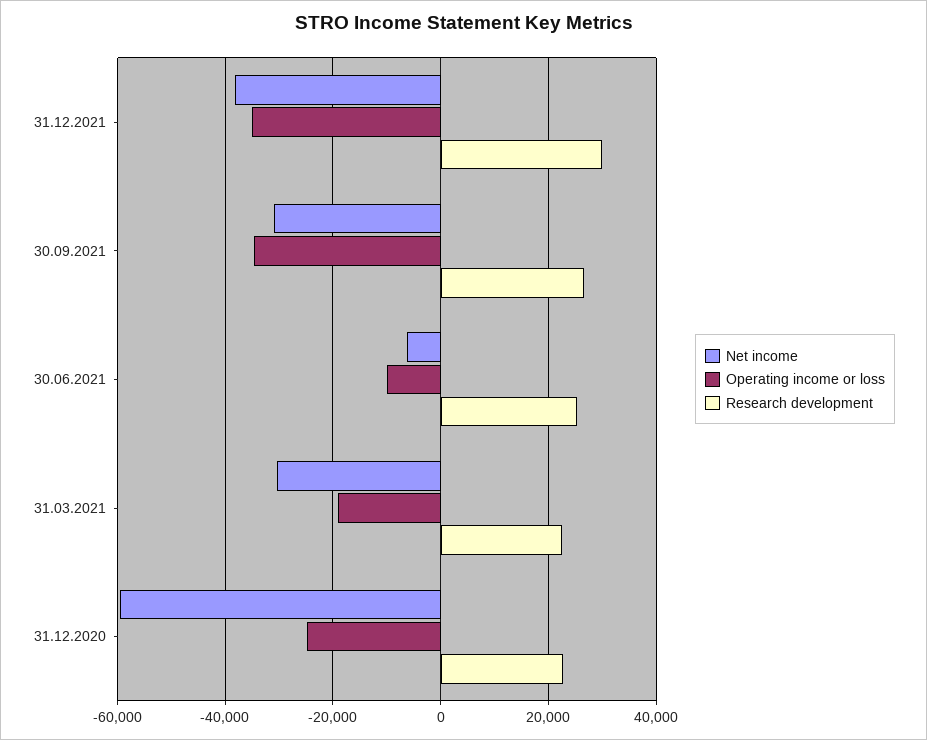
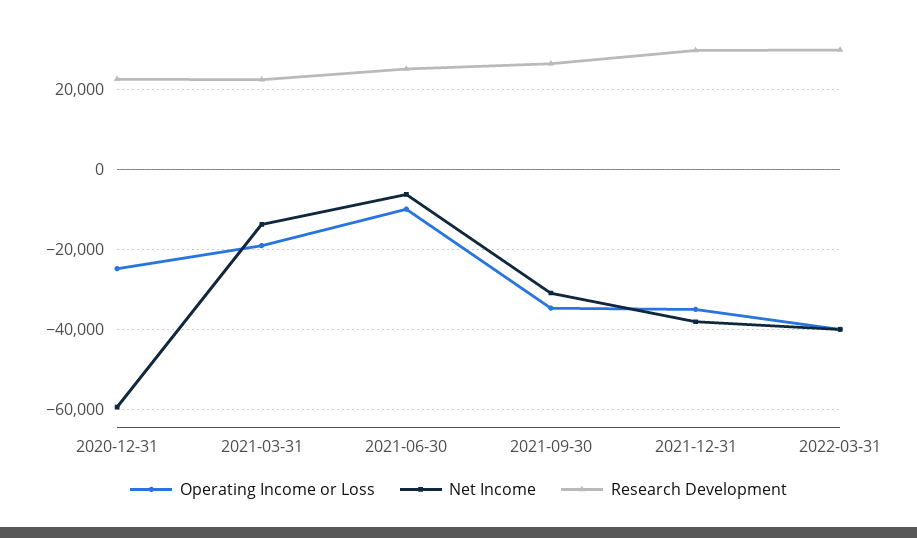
Net income, 31.03.2021: -30000 -> -14000
Operating income or loss, 2022-03-31: none -> -40000
Net income, 2022-03-31: none -> -40000
Research development, 2022-03-31: none -> 30000

